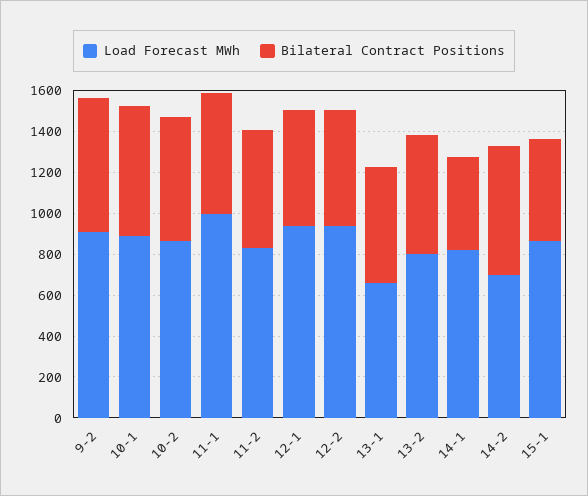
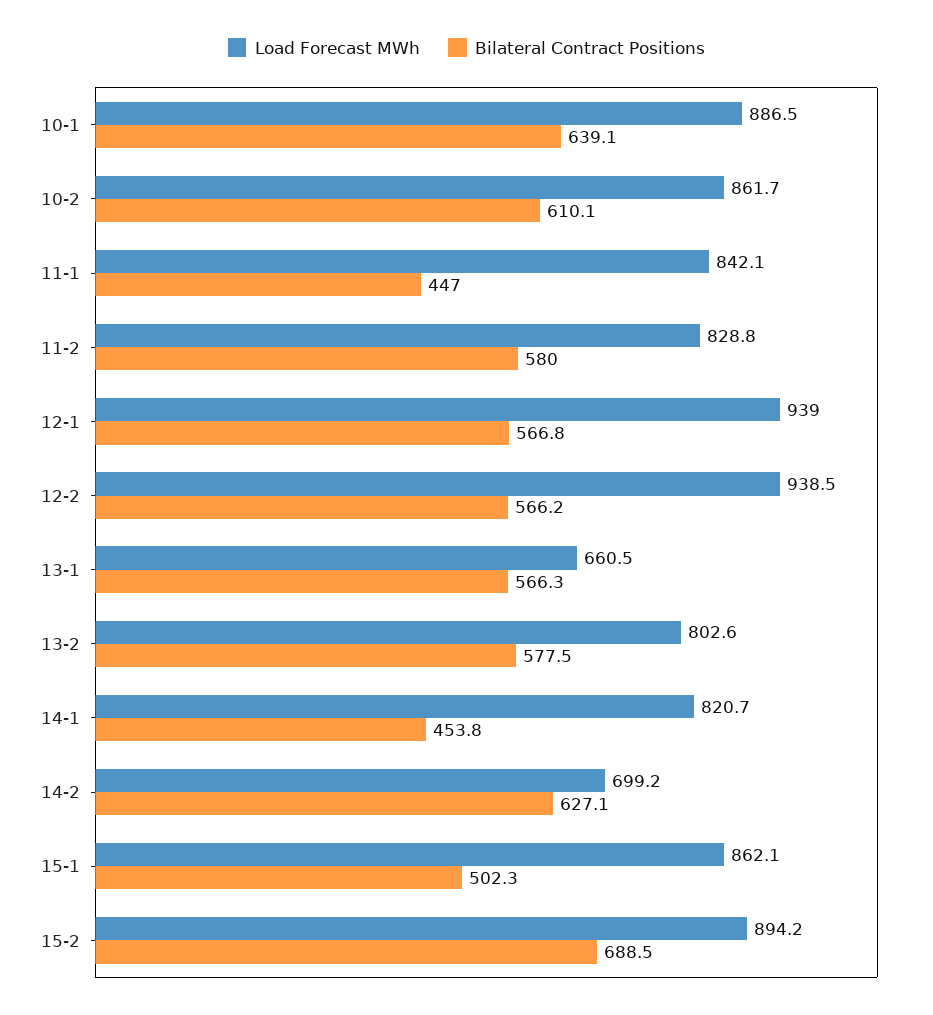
Load Forecast MWh, 9-2: 900 -> none
Bilateral Contract Positions, 9-2: 650 -> none
Load Forecast MWh, 11-1: 1000 -> 842.1
Bilateral Contract Positions, 11-1: 600 -> 447
Load Forecast MWh, 15-2: none -> 894.2
Bilateral Contract Positions, 15-2: none -> 688.5

